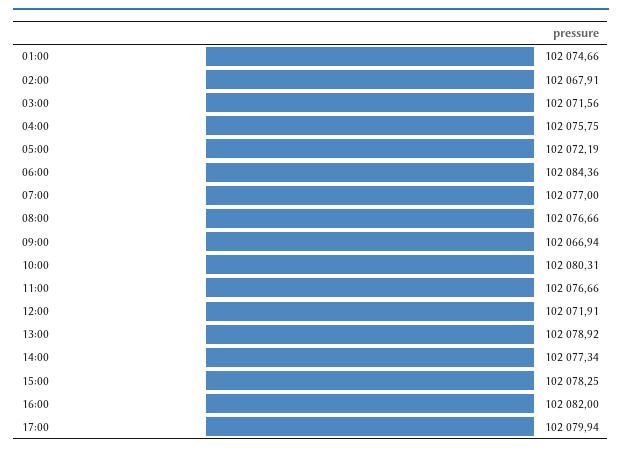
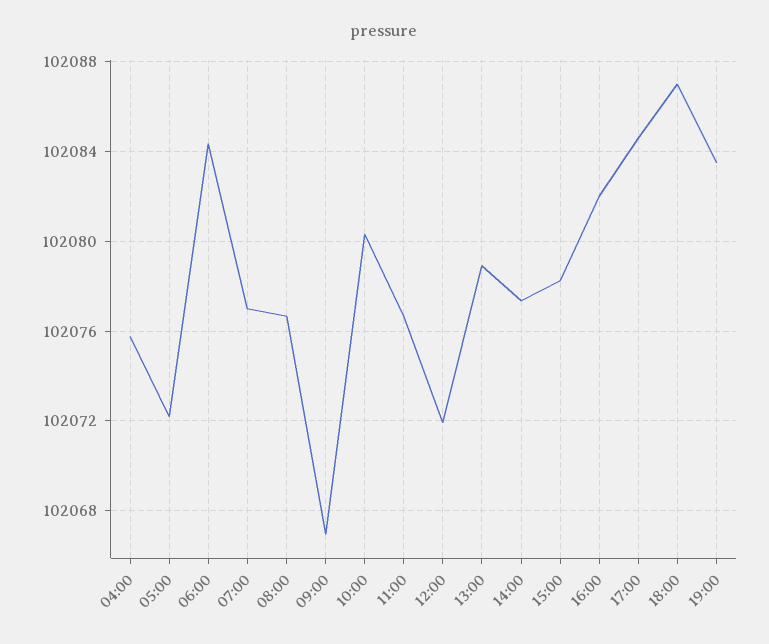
01:00: 102074.66 -> none
02:00: 102067.91 -> none
03:00: 102071.56 -> none
17:00: 102079.94 -> 102084.5
18:00: none -> 102087
19:00: none -> 102083.5

